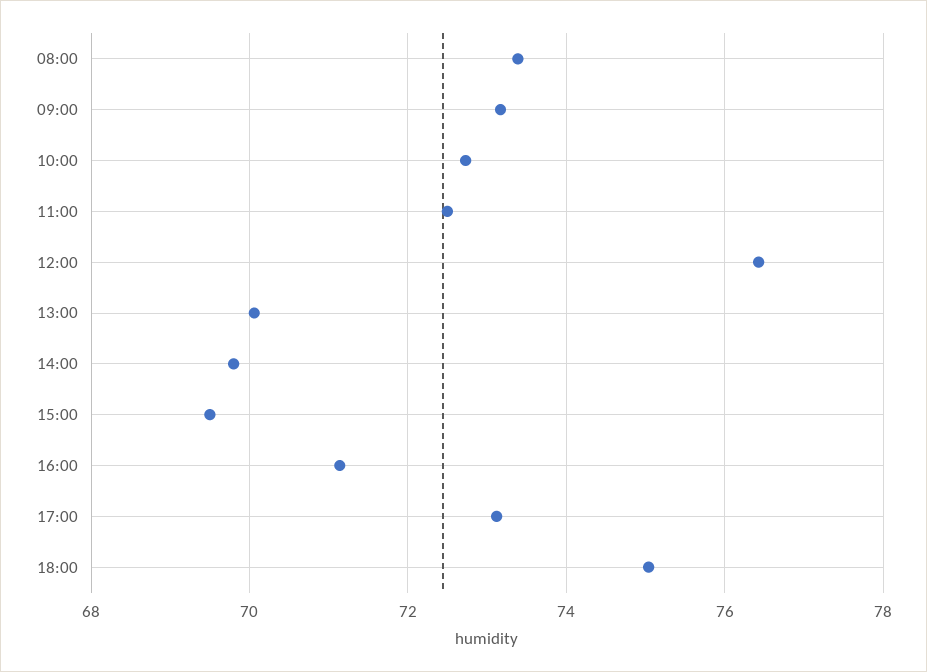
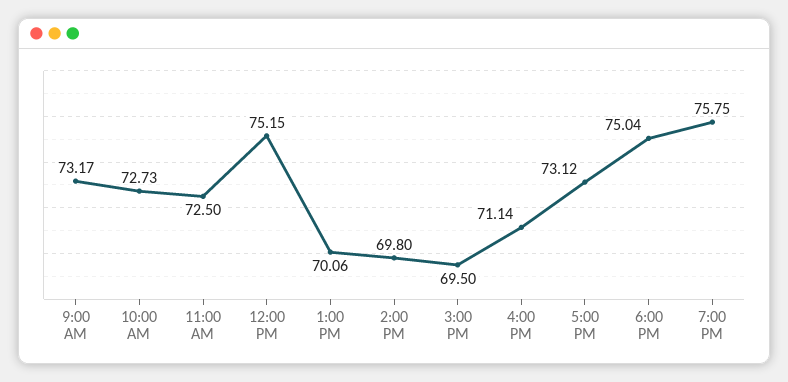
08:00: 73.4 -> none
12:00: 76.4 -> 75.15
7:00 PM: none -> 75.75

